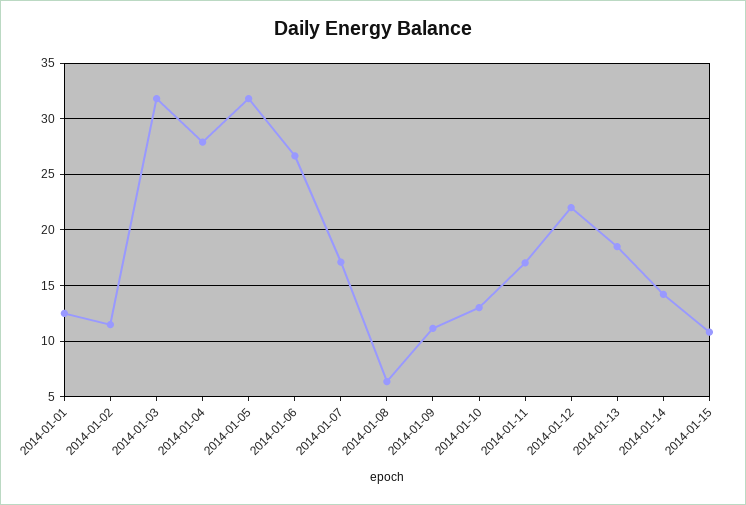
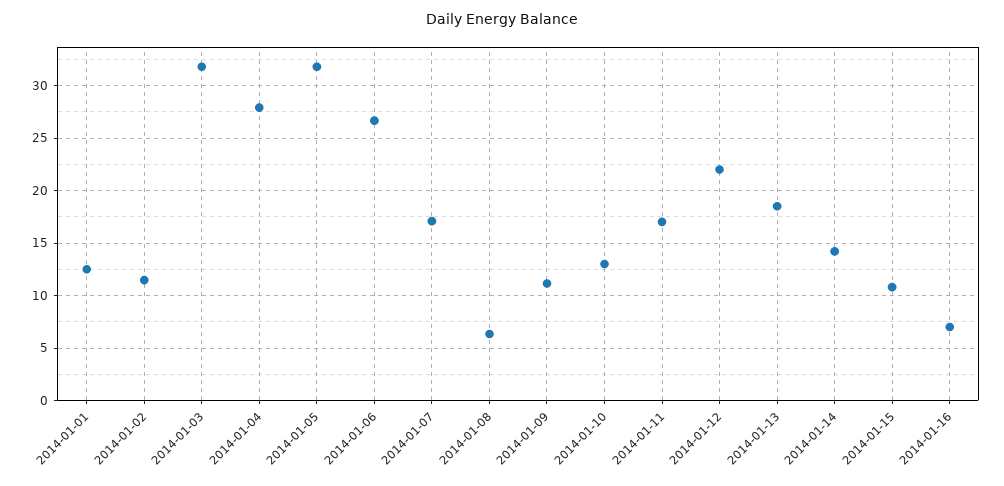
2014-01-16: none -> 7

